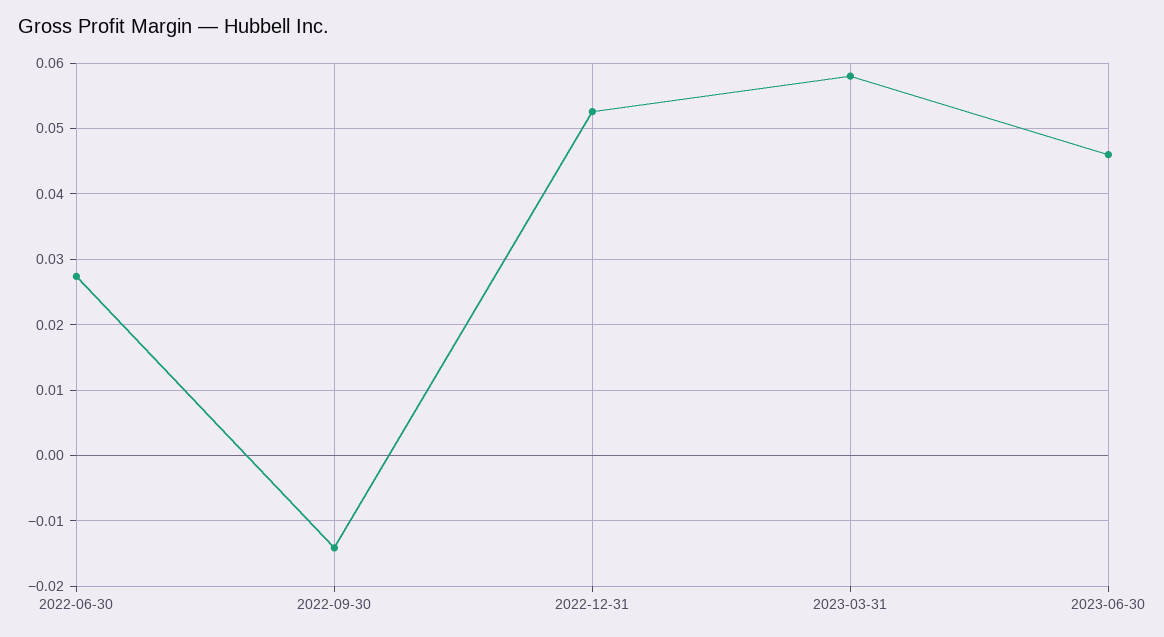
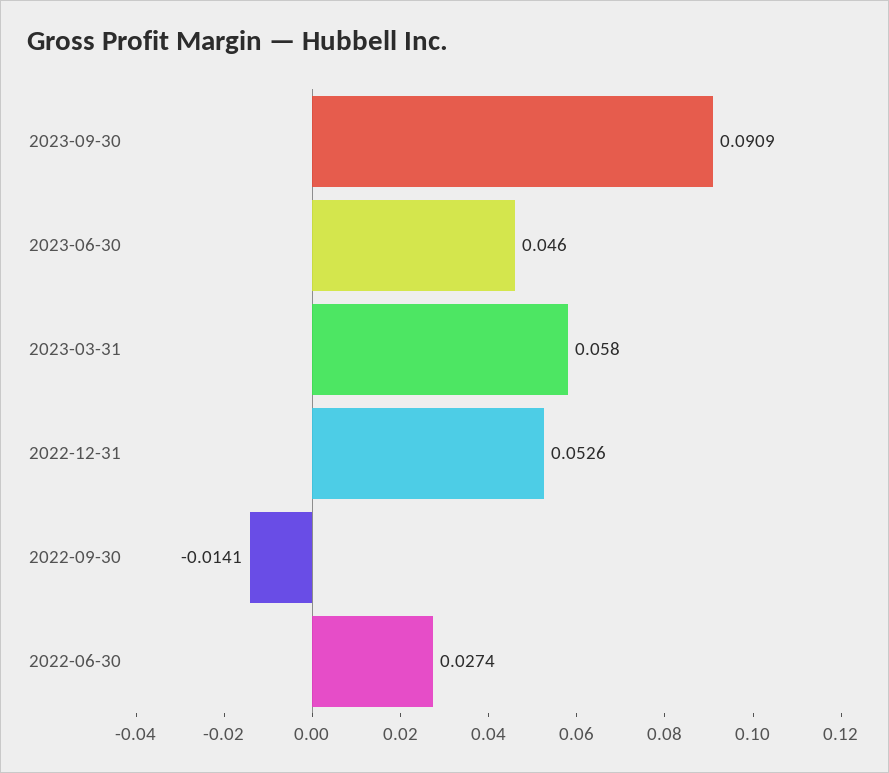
2023-09-30: none -> 0.0909

